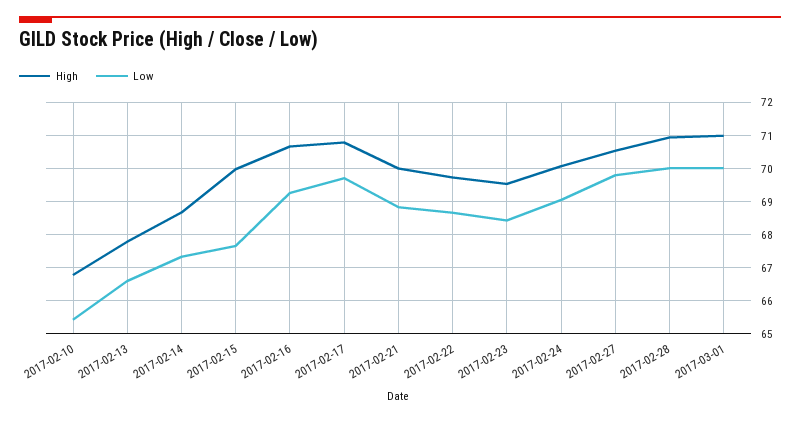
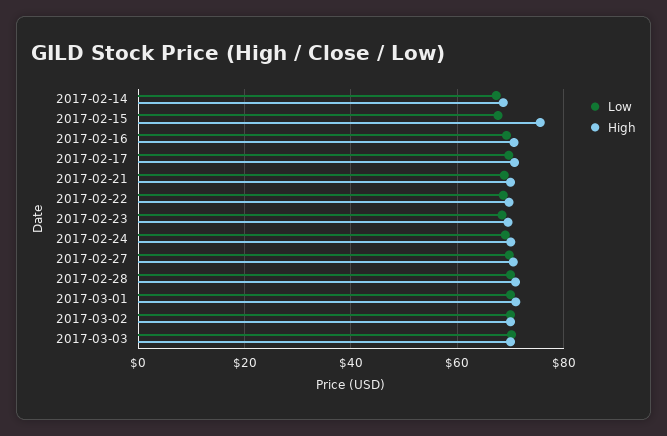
High, 2017-02-10: 66.8 -> none
Low, 2017-02-10: 65.4 -> none
High, 2017-02-13: 67.8 -> none
Low, 2017-02-13: 66.6 -> none
High, 2017-02-15: 70 -> 76
Low, 2017-03-02: none -> 70
High, 2017-03-02: none -> 70
Low, 2017-03-03: none -> 70
High, 2017-03-03: none -> 70

